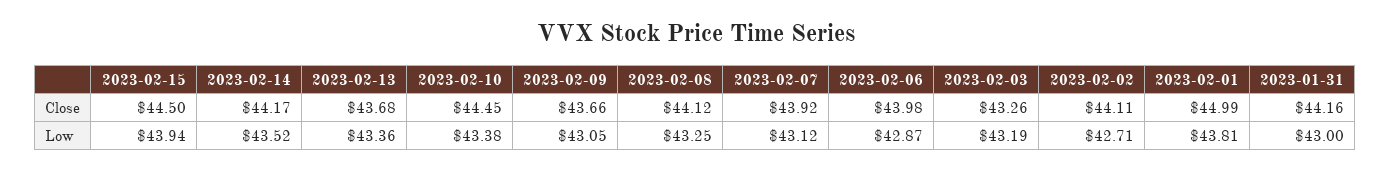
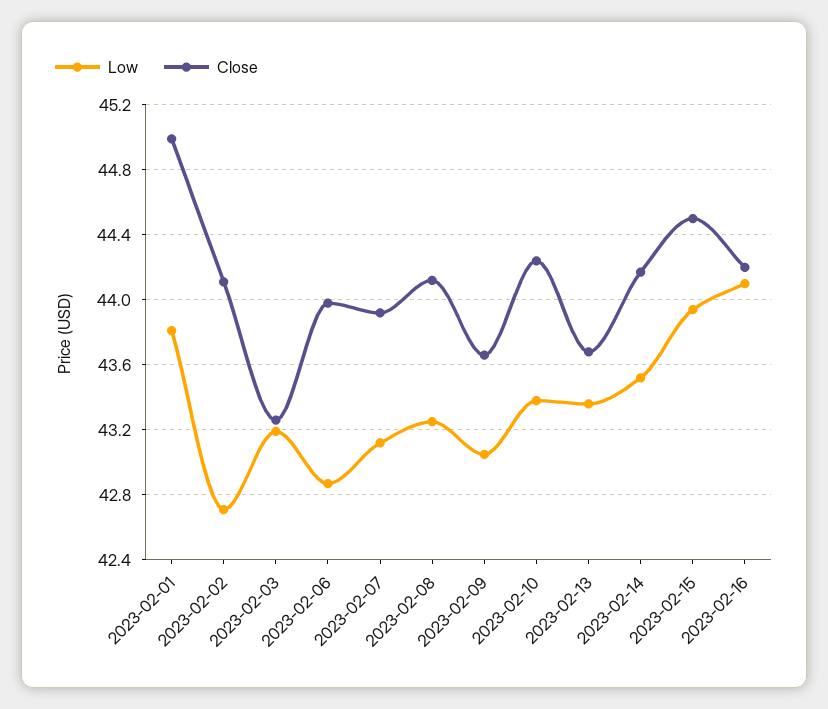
Close, 2023-02-10: 44.45 -> 44.25
Close, 2023-01-31: 44.16 -> none
Low, 2023-01-31: 43 -> none
Low, 2023-02-16: none -> 44.1
Close, 2023-02-16: none -> 44.2

